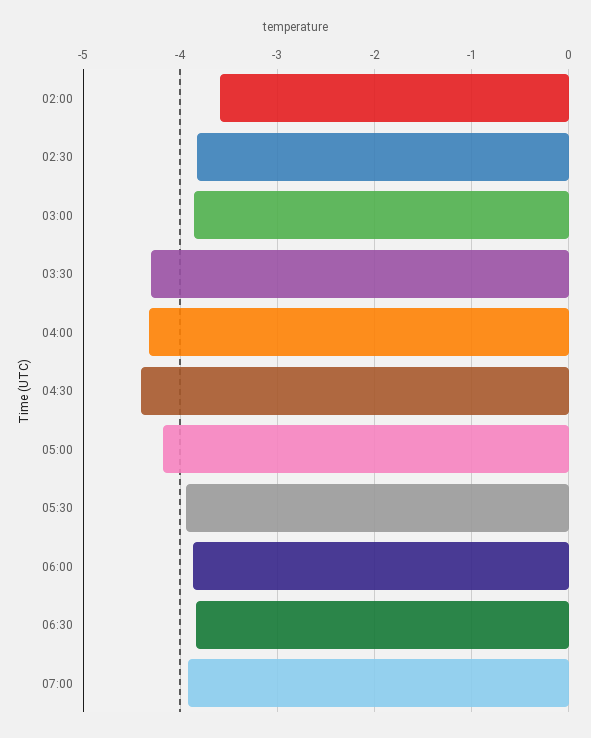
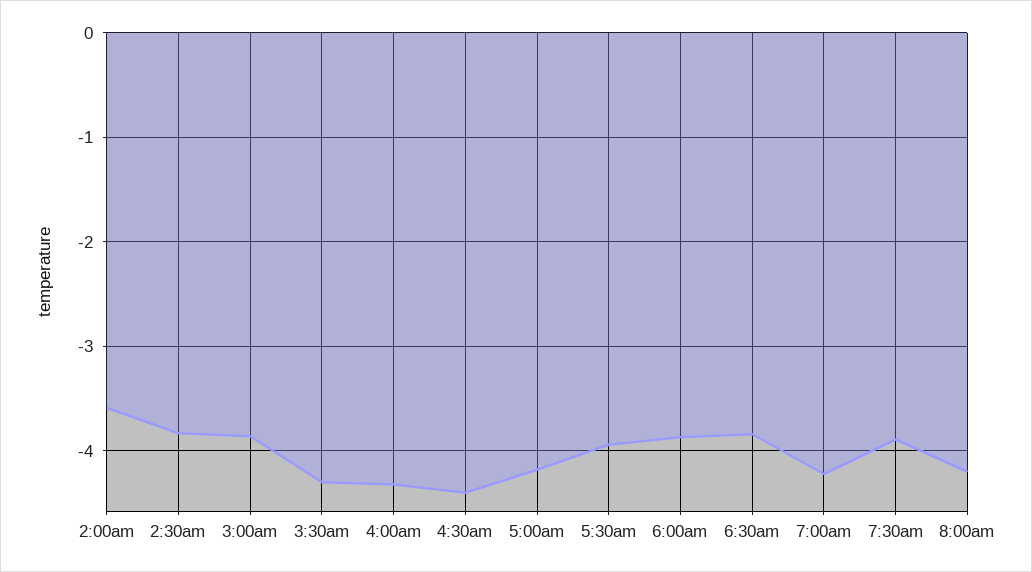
07:00: -3.9 -> -4.2
7:30am: none -> -3.9
8:00am: none -> -4.2

